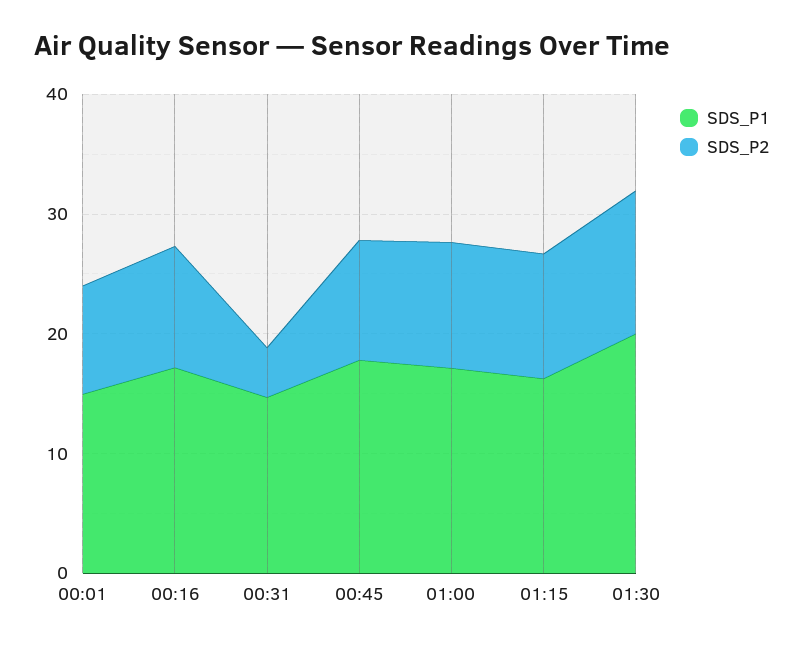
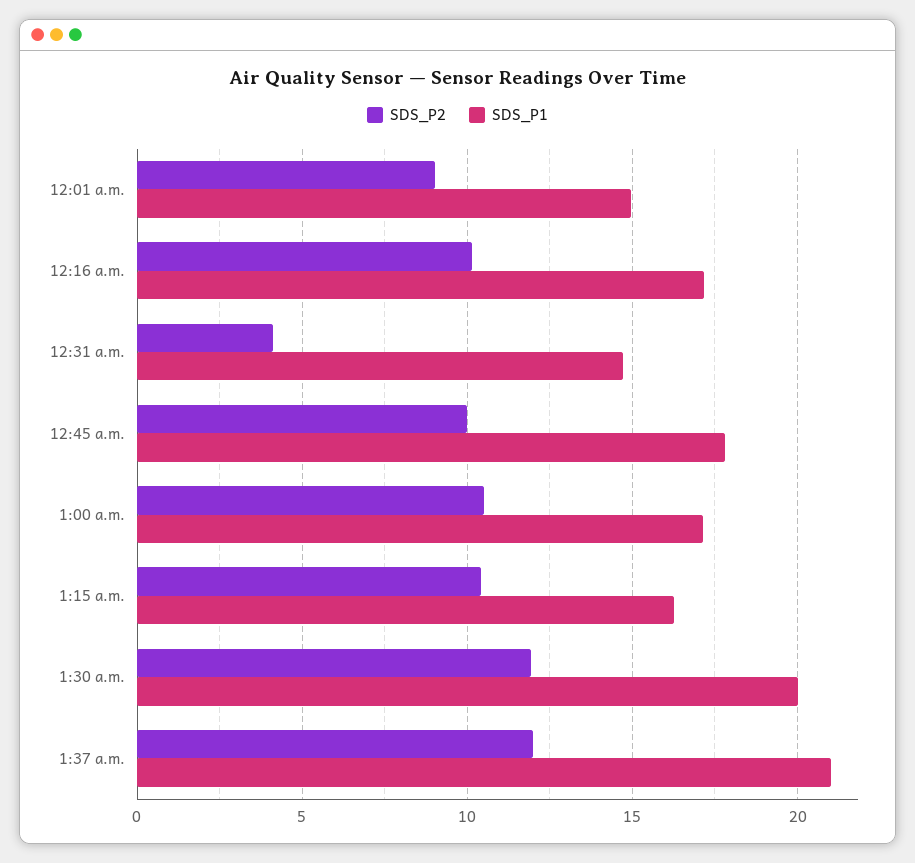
SDS_P2, 1:37 a.m.: none -> 12
SDS_P1, 1:37 a.m.: none -> 21

